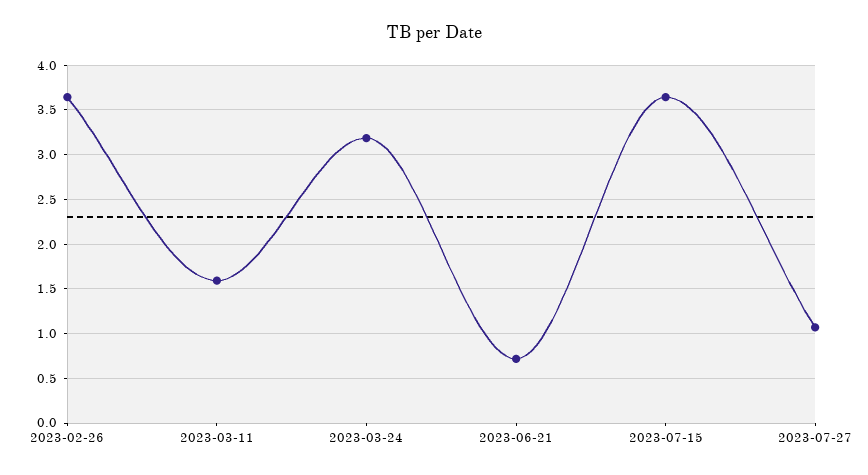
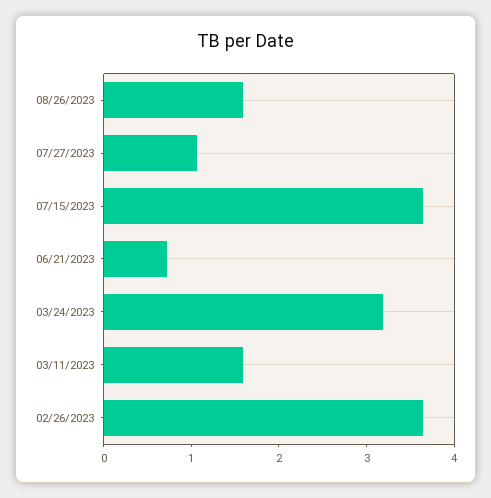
08/26/2023: none -> 1.6

